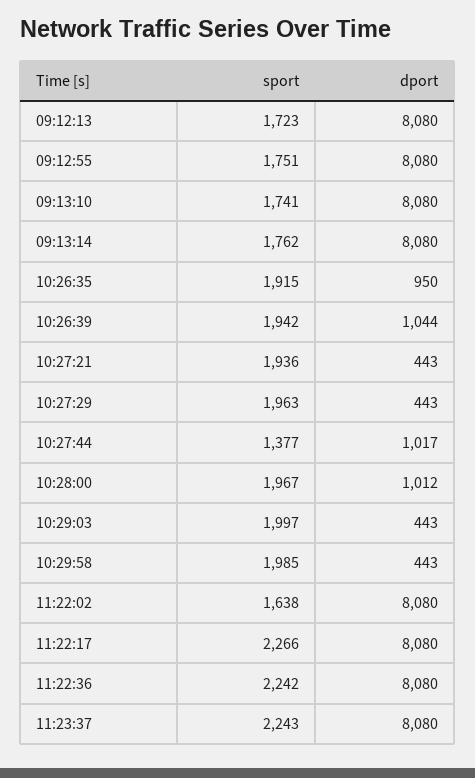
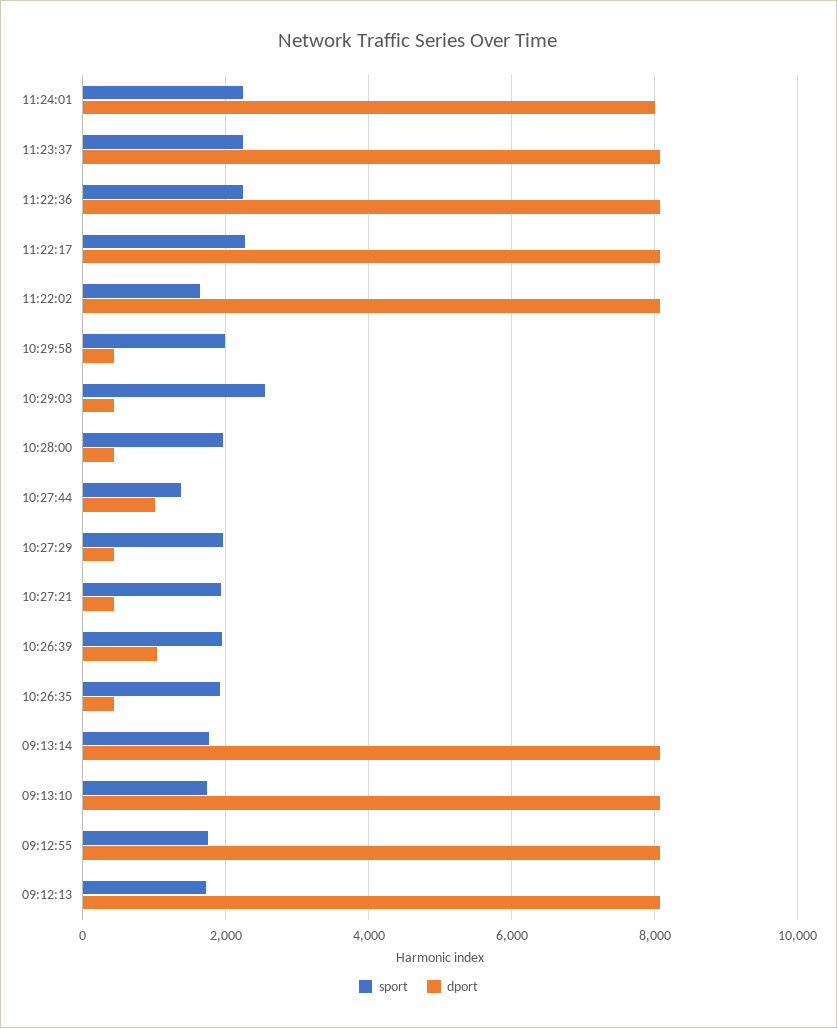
dport, 10:26:35: 950 -> 400
dport, 10:28:00: 1012 -> 400
sport, 10:29:03: 1997 -> 2600
sport, 11:24:01: none -> 2200
dport, 11:24:01: none -> 8000

